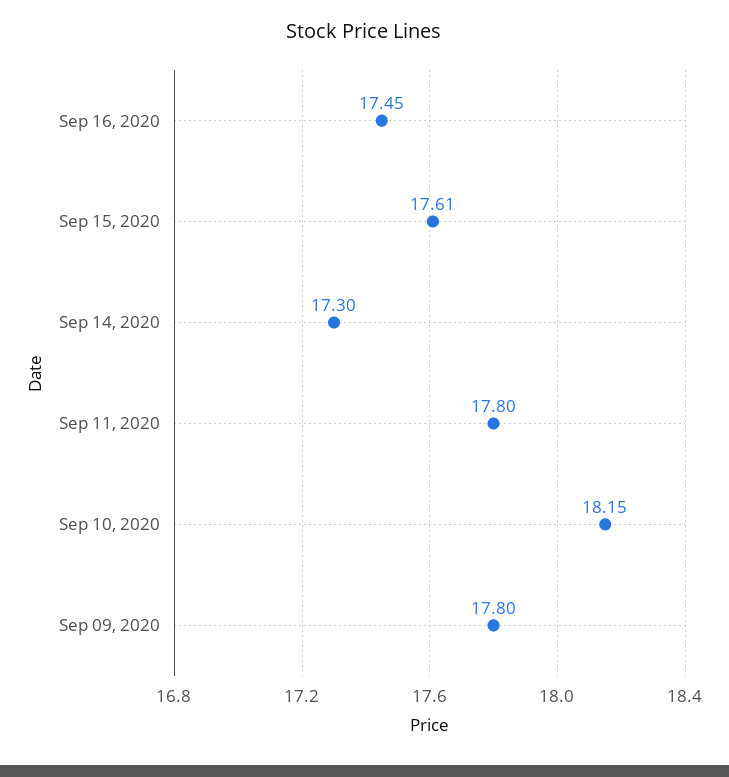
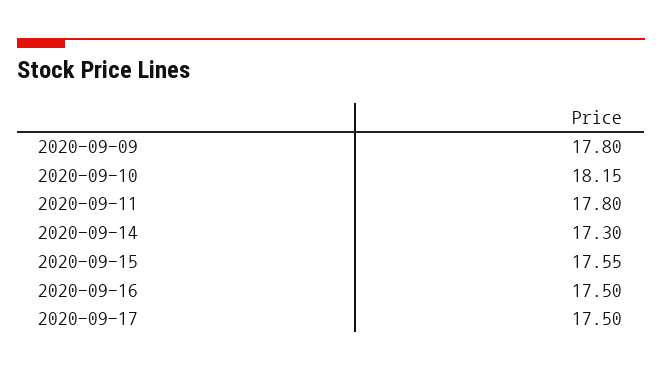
Sep 16, 2020: 17.45 -> 17.5
Sep 15, 2020: 17.61 -> 17.55
2020-09-17: none -> 17.5

